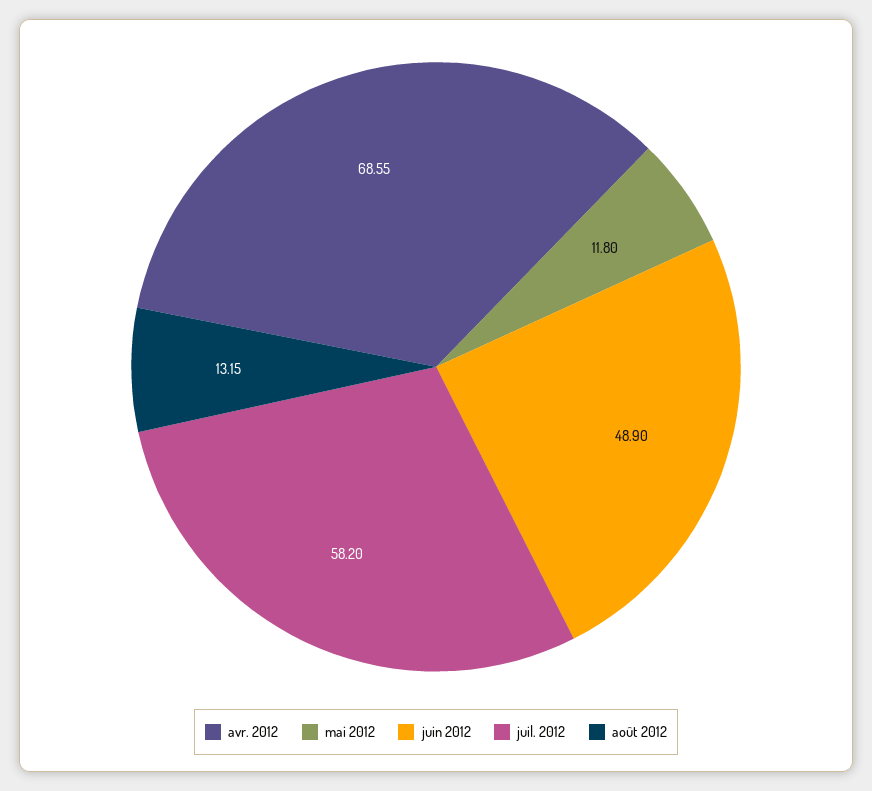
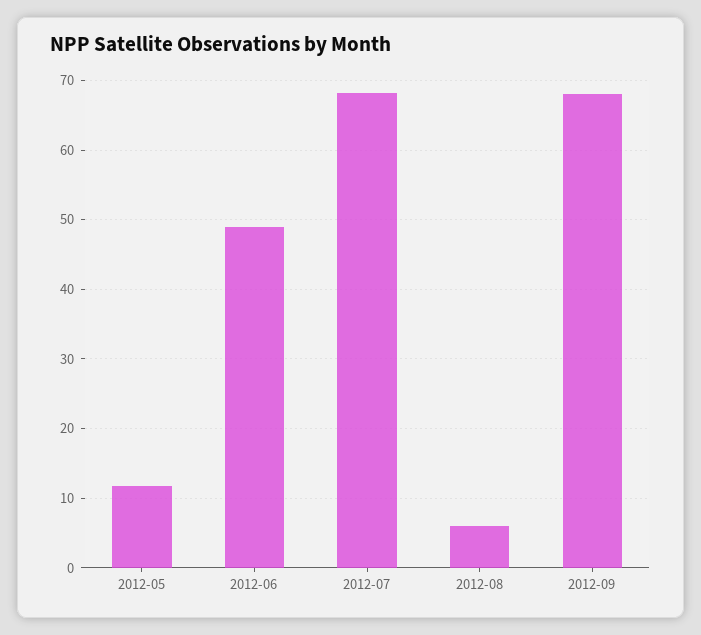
avr. 2012: 68.55 -> none
juil. 2012: 58.2 -> 68
août 2012: 13.15 -> 6
2012-09: none -> 68

